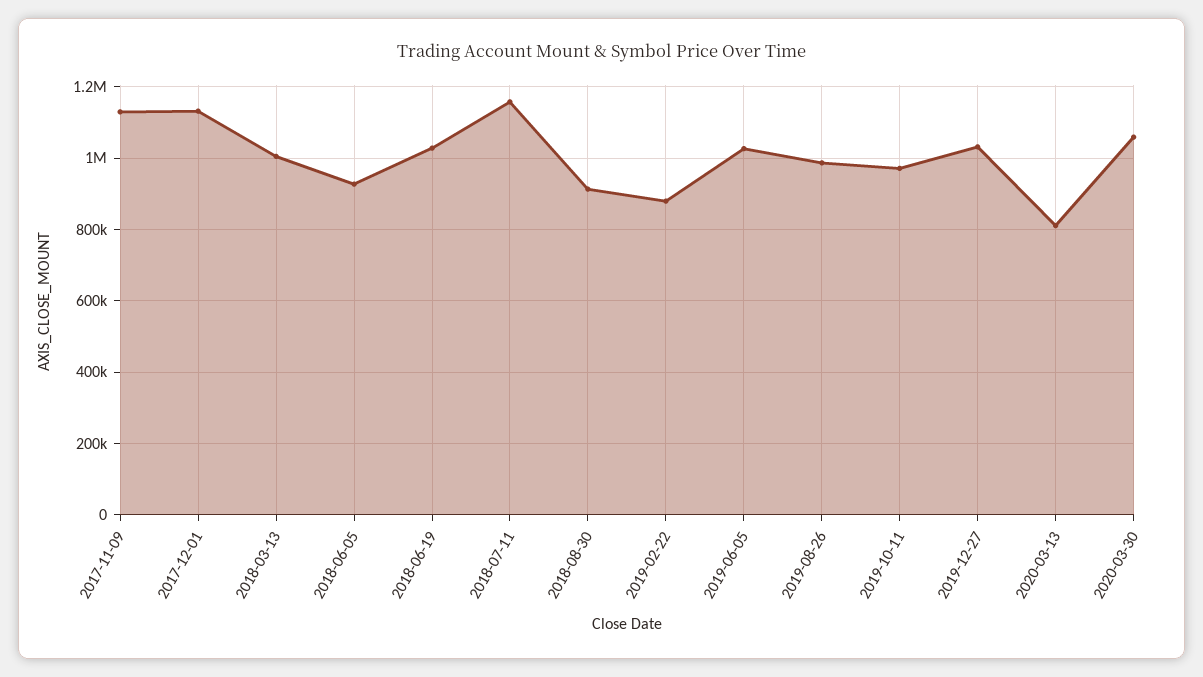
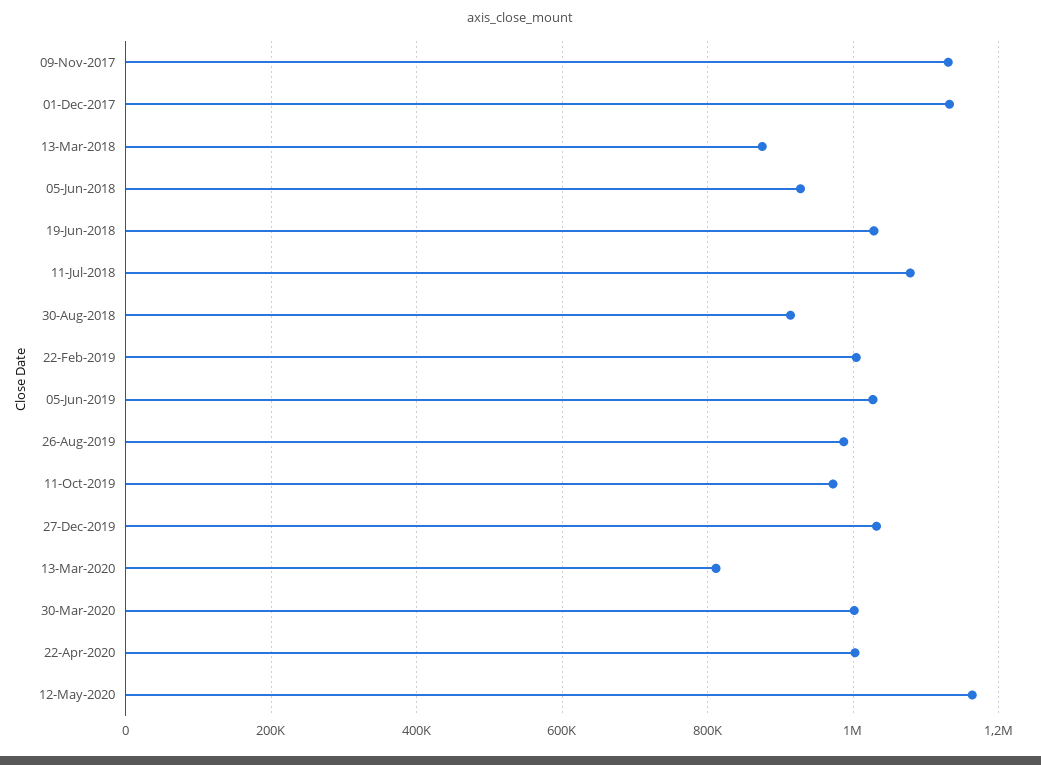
2018-03-13: 1000000 -> 880000
2018-07-11: 1160000 -> 1080000
2019-02-22: 880000 -> 1000000
2020-03-30: 1060000 -> 1000000
22-Apr-2020: none -> 1000000
12-May-2020: none -> 1160000

